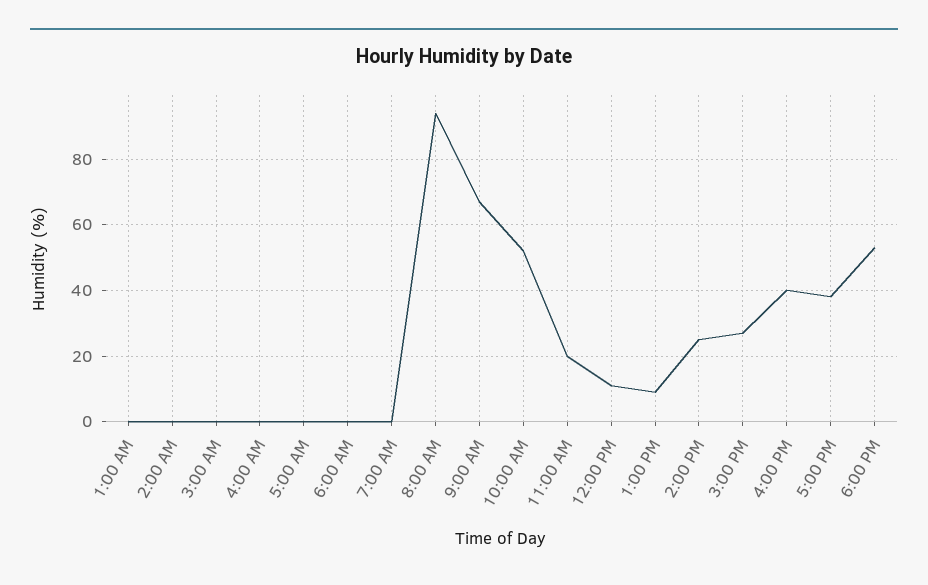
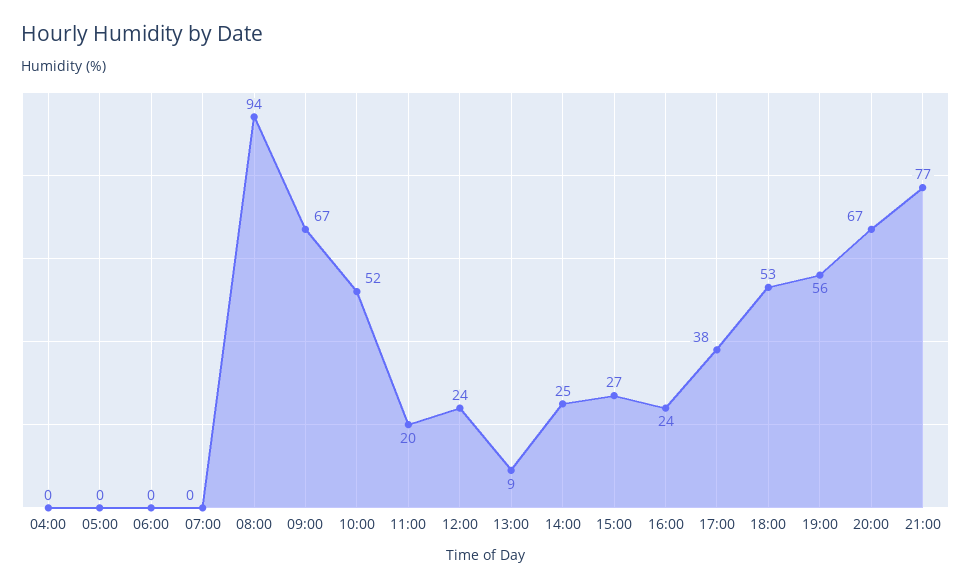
1:00 AM: 0 -> none
2:00 AM: 0 -> none
3:00 AM: 0 -> none
12:00 PM: 10 -> 24
4:00 PM: 40 -> 24
19:00: none -> 56
20:00: none -> 67
21:00: none -> 77

